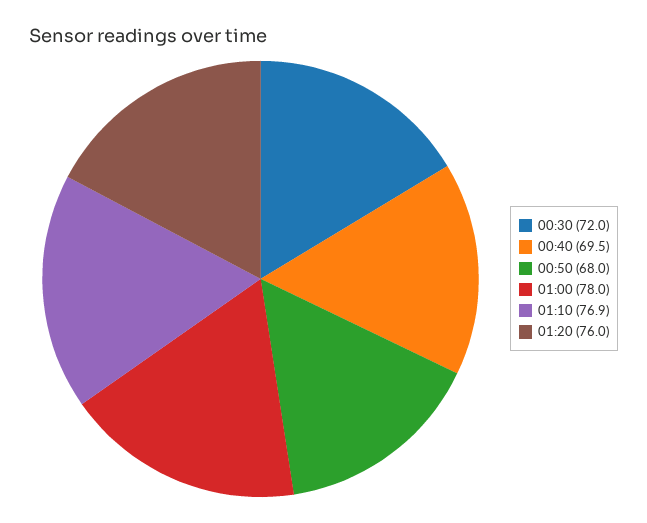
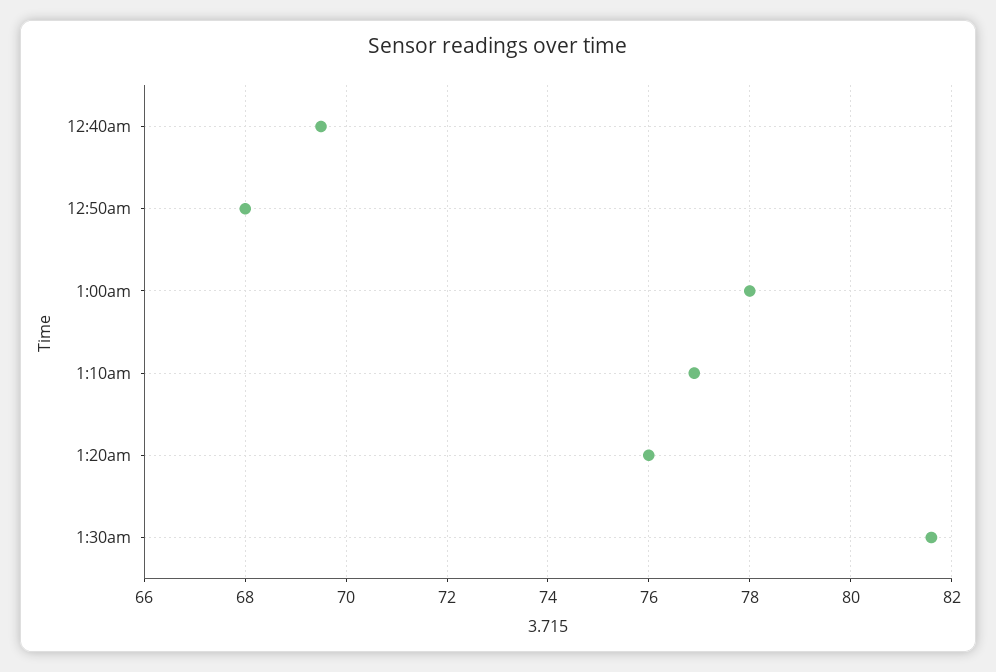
00:30: 72 -> none
1:30am: none -> 81.5

